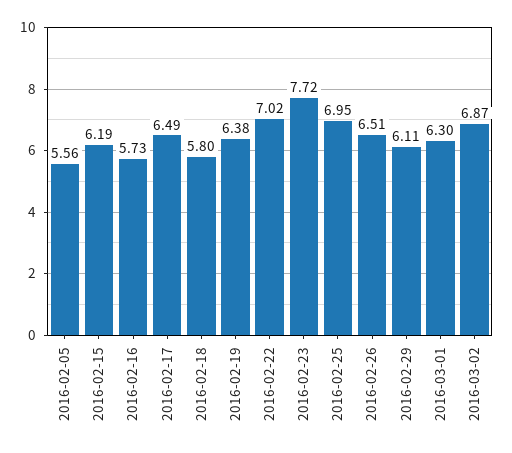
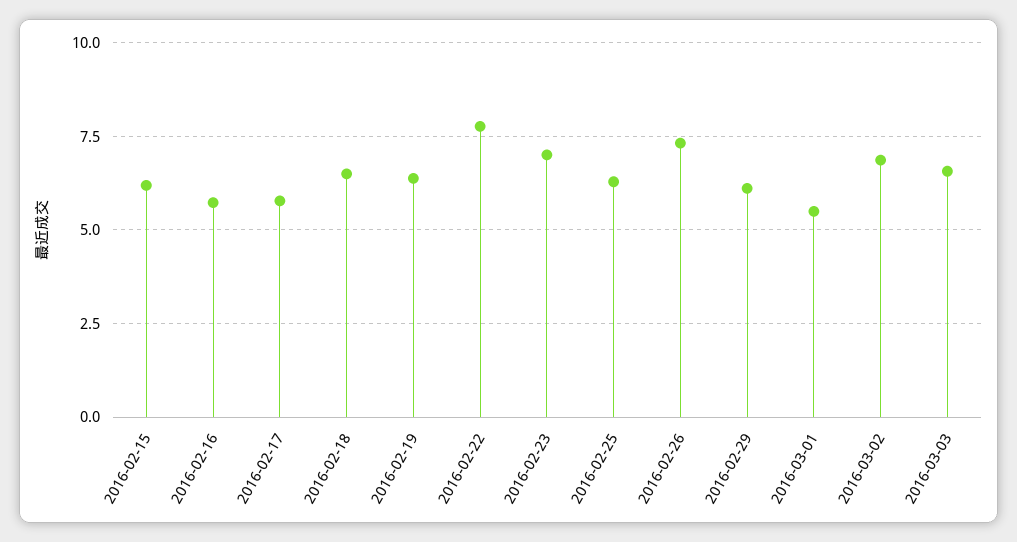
2016-02-05: 5.56 -> none
2016-02-17: 6.49 -> 5.75
2016-02-18: 5.8 -> 6.5
2016-02-22: 7.02 -> 7.75
2016-02-23: 7.72 -> 7
2016-02-25: 6.95 -> 6.25
2016-02-26: 6.51 -> 7.25
2016-03-01: 6.3 -> 5.5
2016-03-03: none -> 6.5

